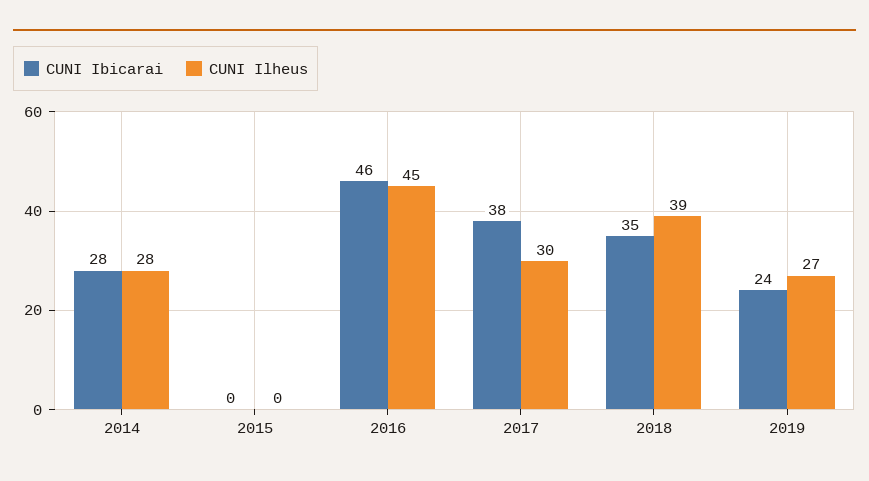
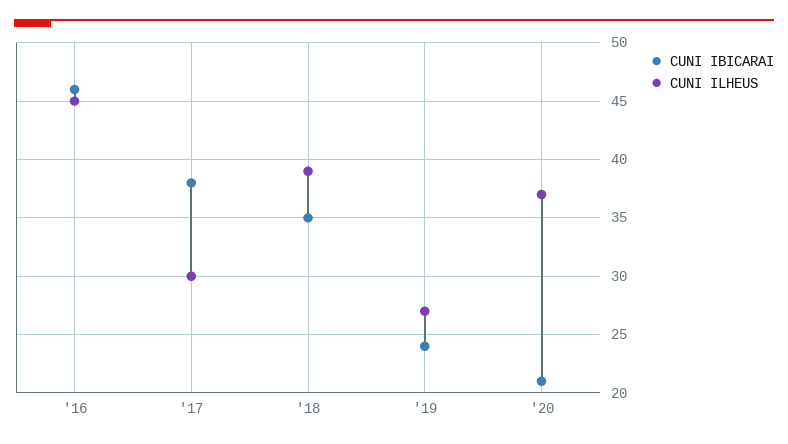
CUNI Ibicarai, 2014: 28 -> none
CUNI Ilheus, 2014: 28 -> none
CUNI Ibicarai, 2015: 0 -> none
CUNI Ilheus, 2015: 0 -> none
CUNI Ibicarai, '20: none -> 21
CUNI Ilheus, '20: none -> 37

